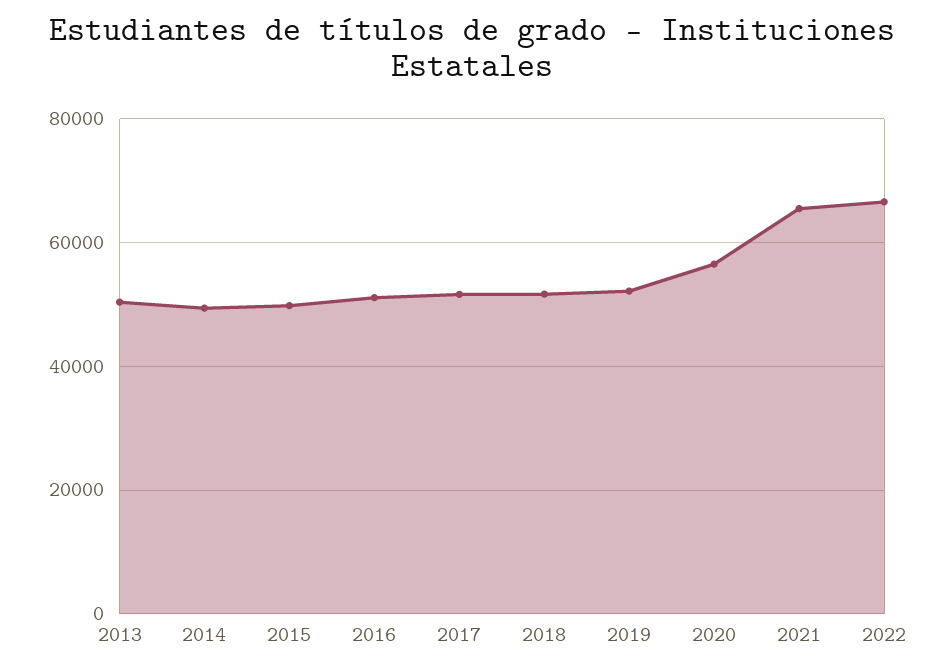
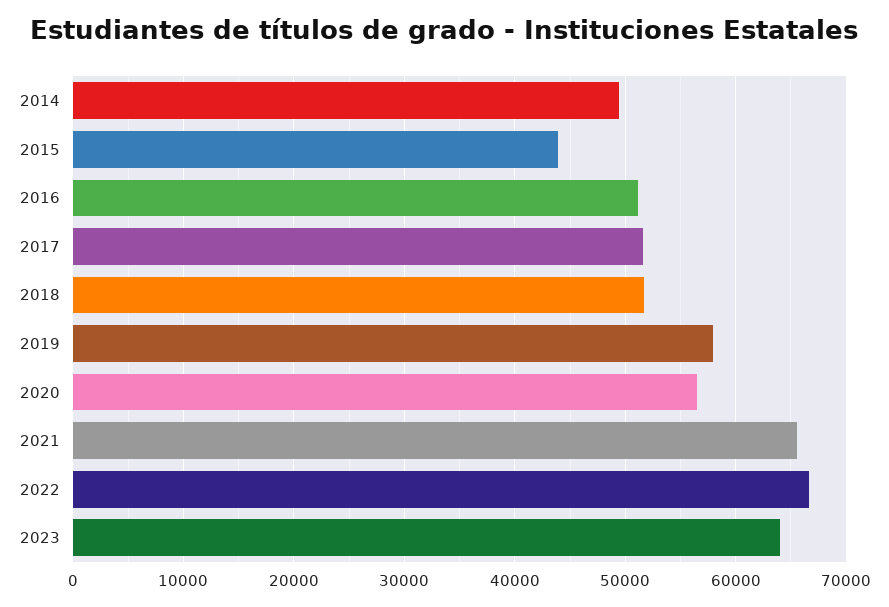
2013: 50000 -> none
2015: 50000 -> 44000
2019: 52000 -> 58000
2023: none -> 64000

